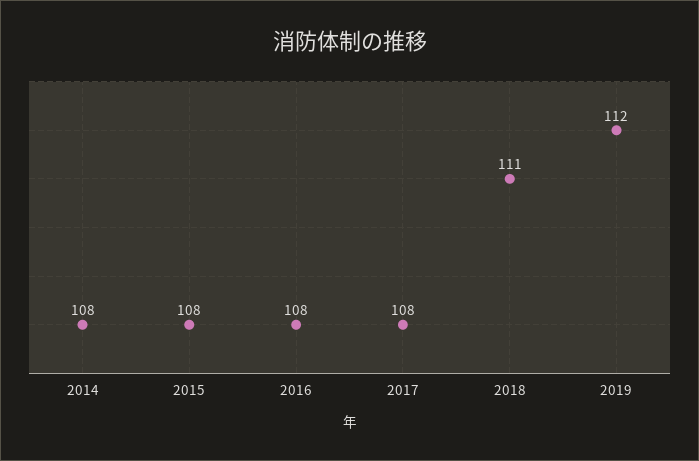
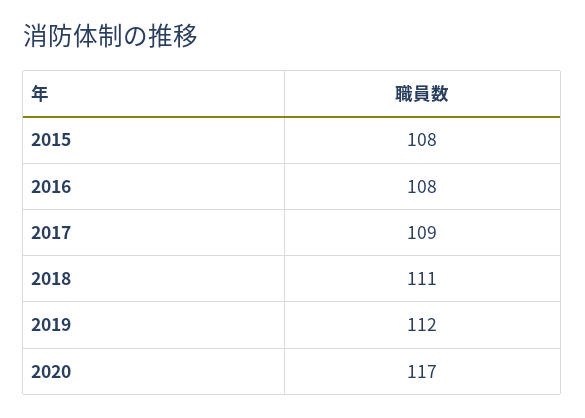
2014: 108 -> none
2017: 108 -> 109
2020: none -> 117

